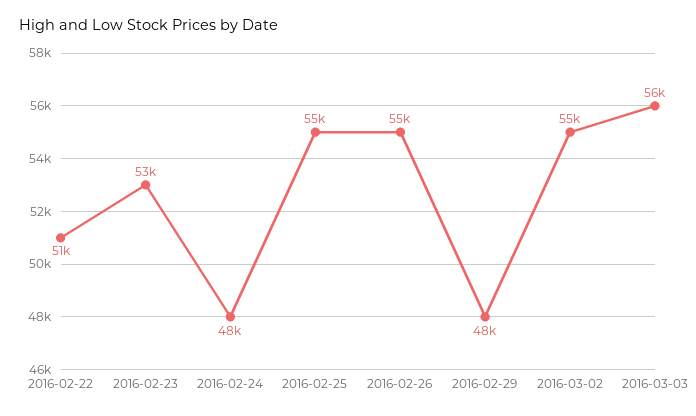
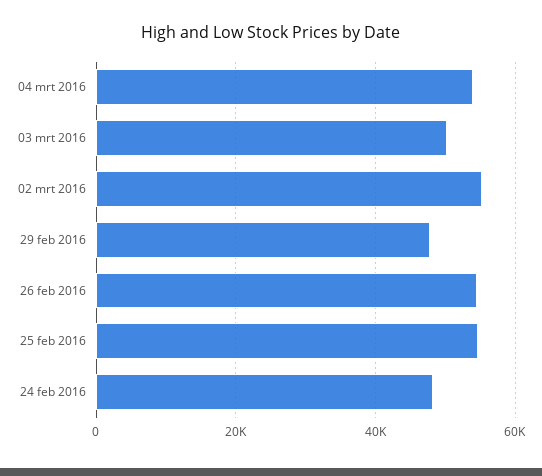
2016-02-22: 51000 -> none
2016-02-23: 53000 -> none
2016-03-03: 56000 -> 50000
04 mrt 2016: none -> 54000

